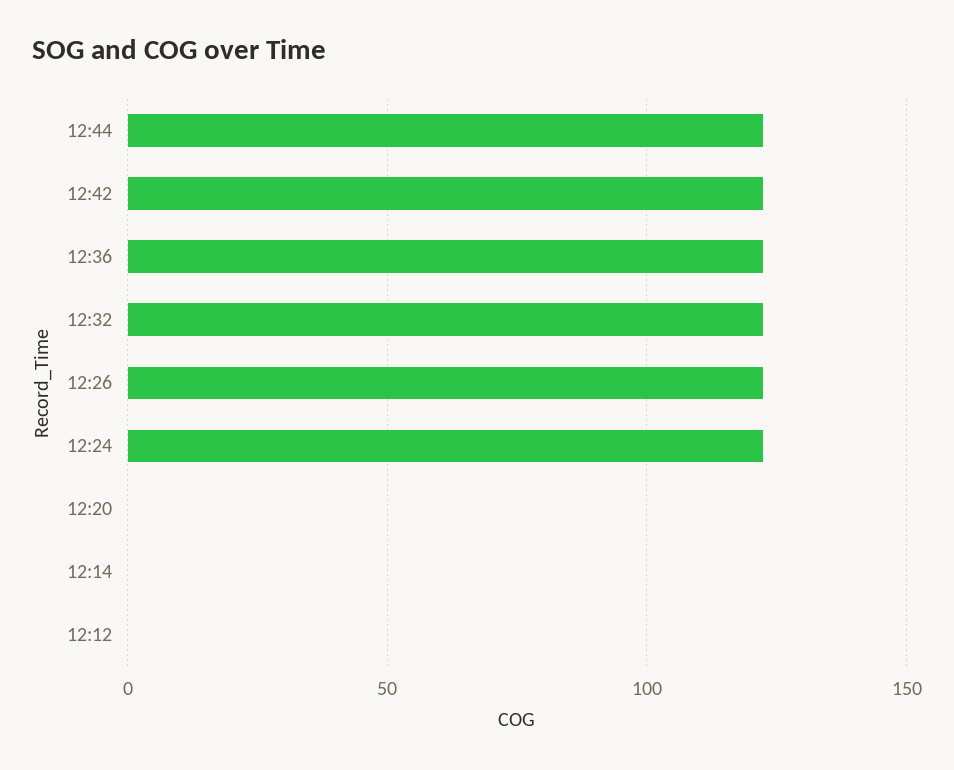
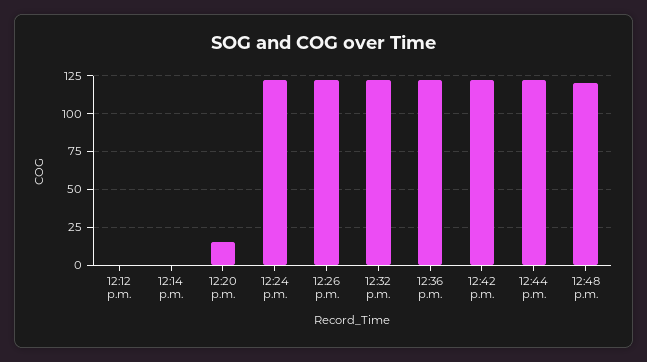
12:20: 0 -> 15
12:48 p.m.: none -> 120

